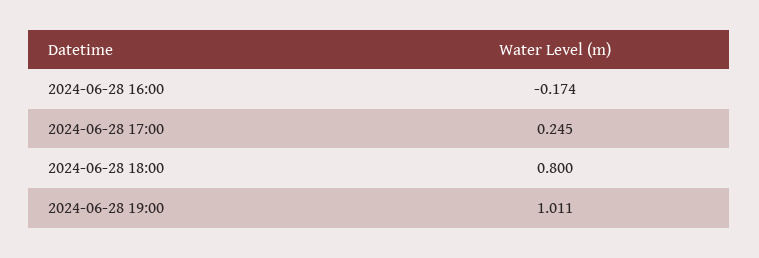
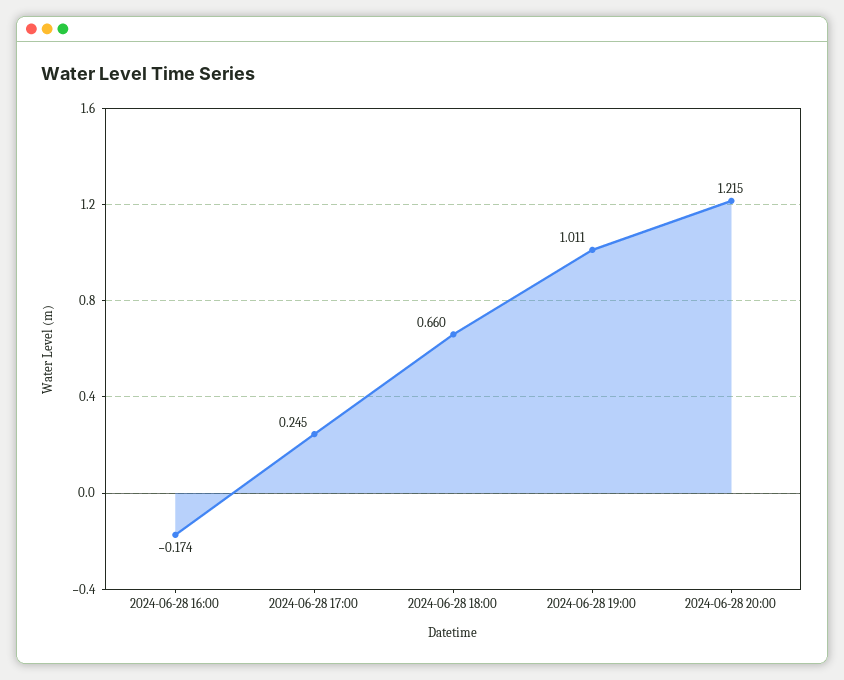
2024-06-28 18:00: 0.8 -> 0.66
2024-06-28 20:00: none -> 1.215

